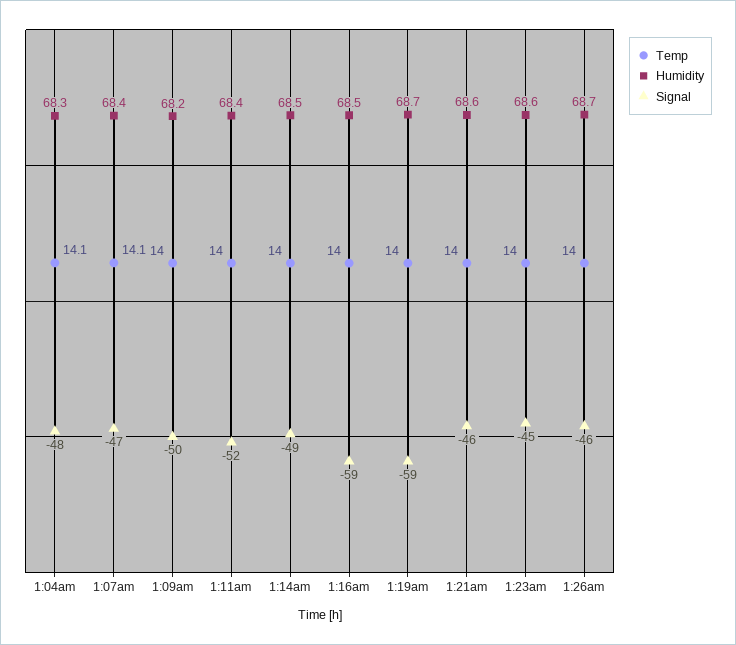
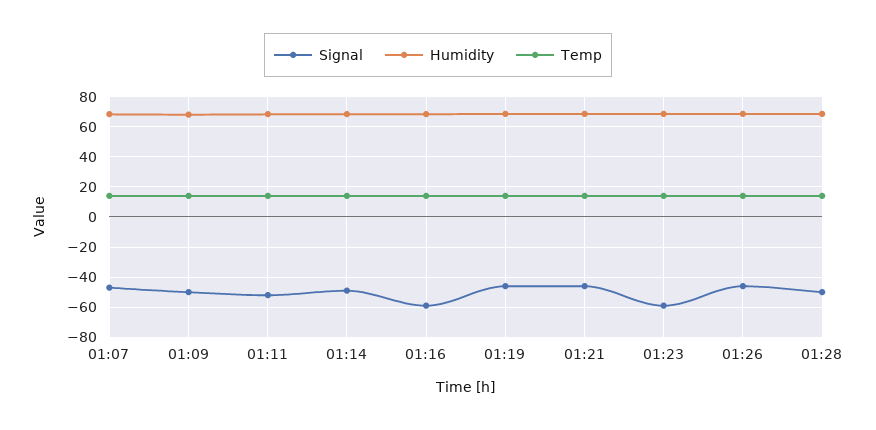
Temp, 1:04am: 14.1 -> none
Humidity, 1:04am: 68.3 -> none
Signal, 1:04am: -48 -> none
Signal, 1:19am: -59 -> -45
Signal, 1:23am: -45 -> -60
Signal, 01:28: none -> -50
Humidity, 01:28: none -> 70
Temp, 01:28: none -> 15

